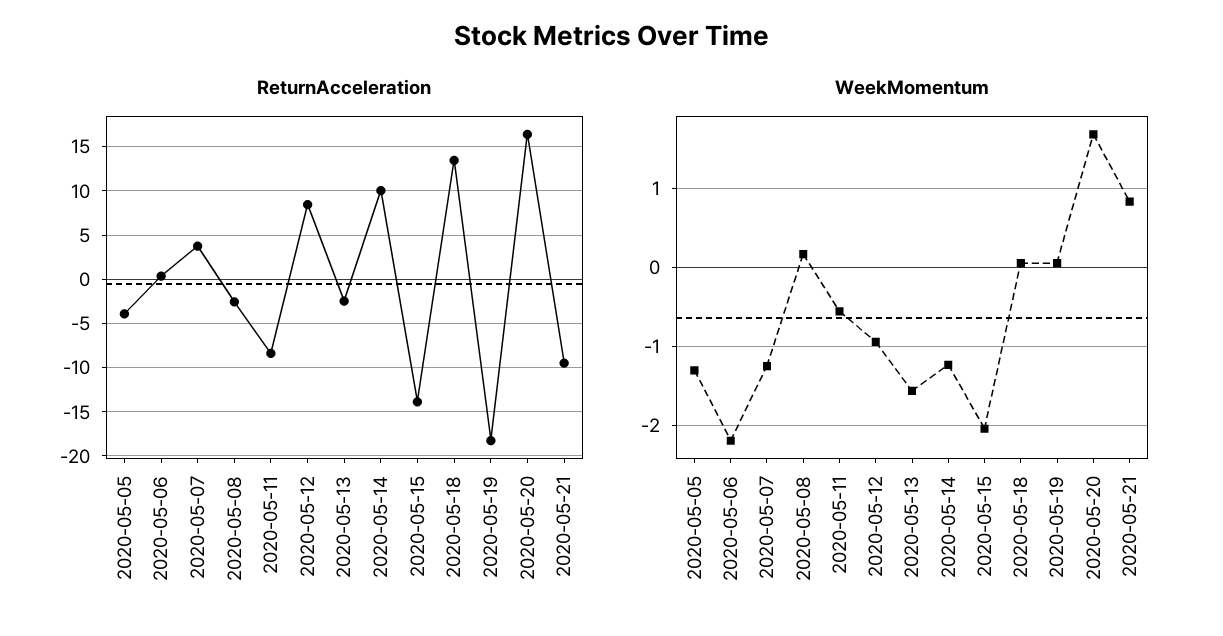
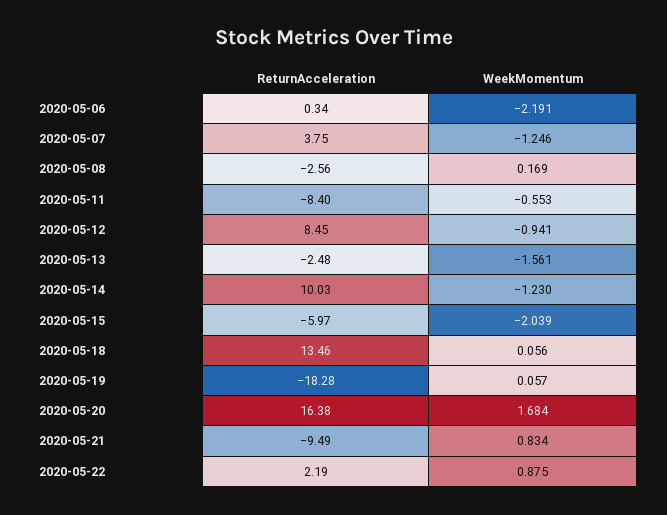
ReturnAcceleration, 2020-05-05: -4 -> none
ReturnAcceleration, 2020-05-15: -14 -> -5.97
WeekMomentum, 2020-05-05: -1.3 -> none
ReturnAcceleration, 2020-05-22: none -> 2.19
WeekMomentum, 2020-05-22: none -> 0.875

